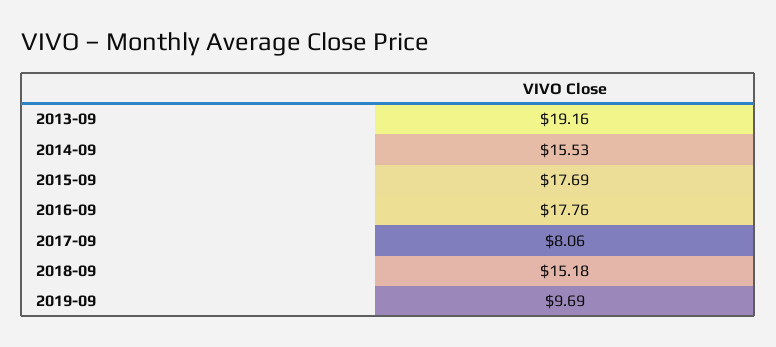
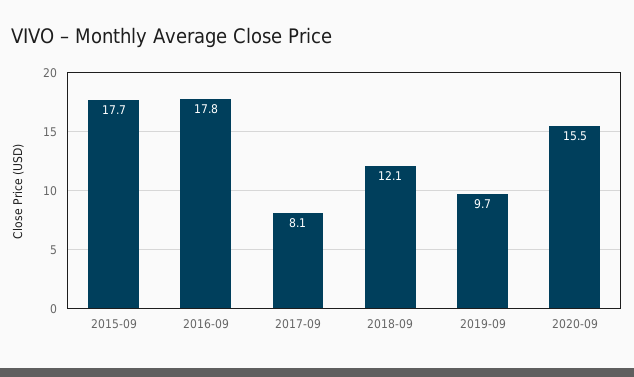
2013-09: 19.16 -> none
2014-09: 15.53 -> none
2018-09: 15.18 -> 12.1
2020-09: none -> 15.5

